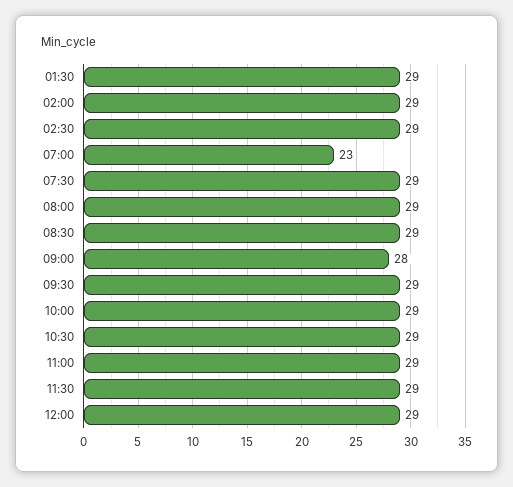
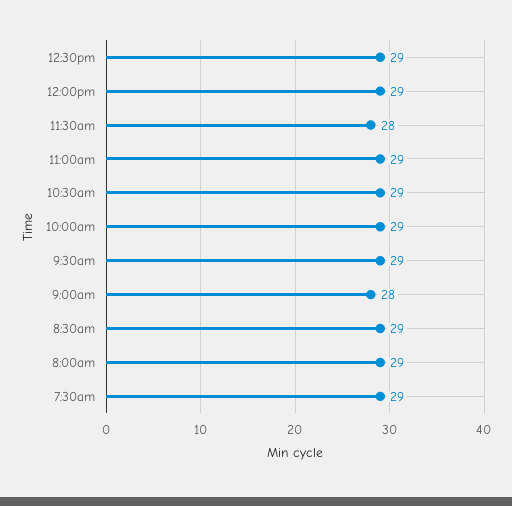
01:30: 29 -> none
02:00: 29 -> none
02:30: 29 -> none
07:00: 23 -> none
11:30: 29 -> 28
12:30pm: none -> 29

